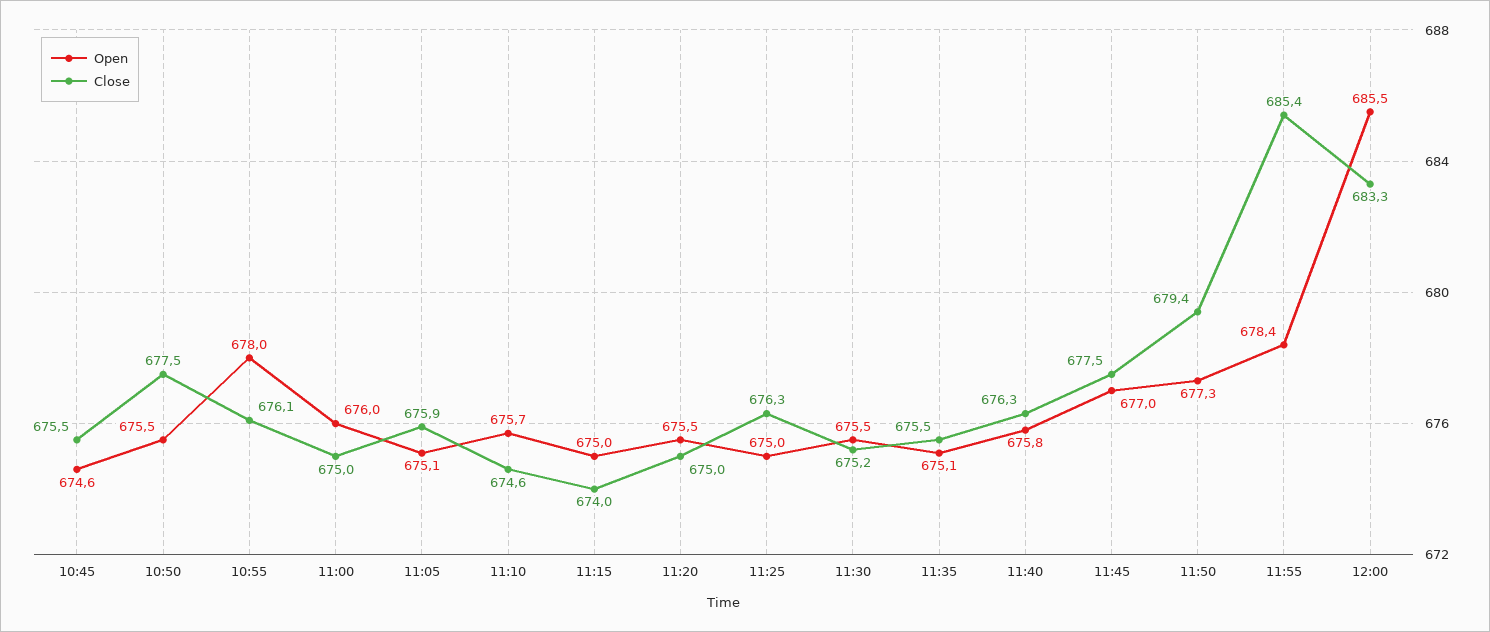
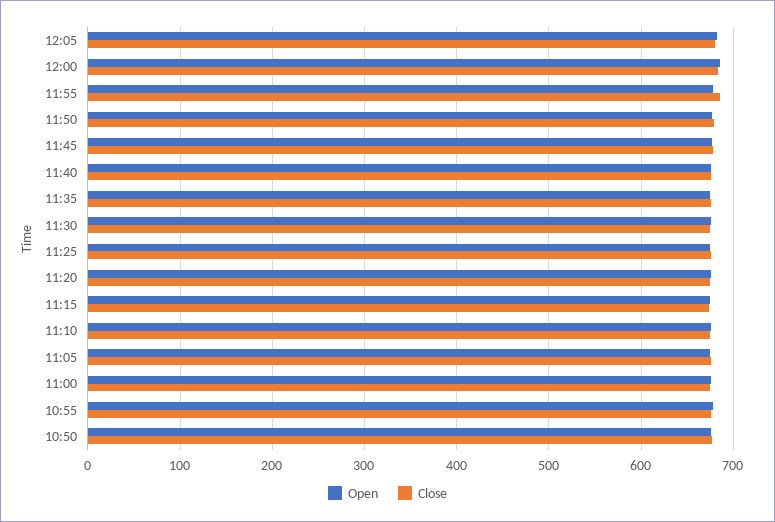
Open, 10:45: 674.6 -> none
Close, 10:45: 675.5 -> none
Open, 12:05: none -> 680
Close, 12:05: none -> 680

